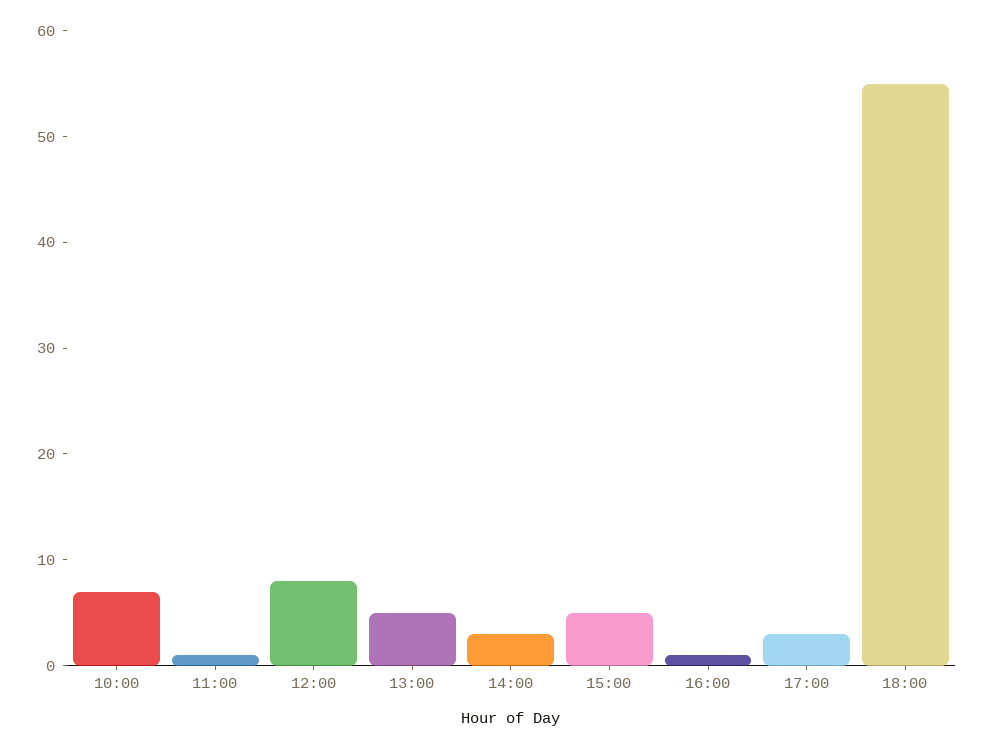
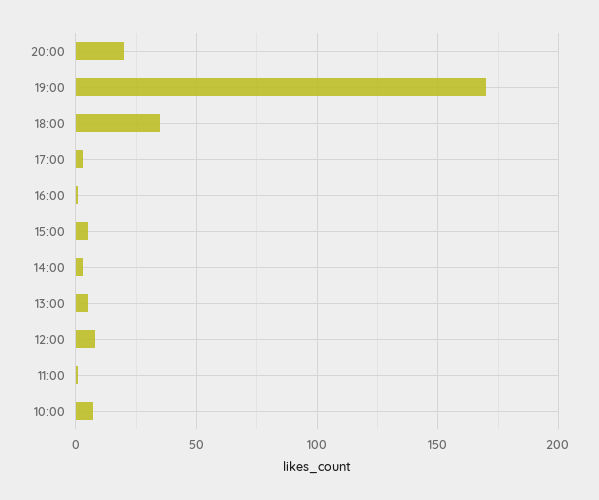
18:00: 55 -> 35
20:00: none -> 20
19:00: none -> 170

